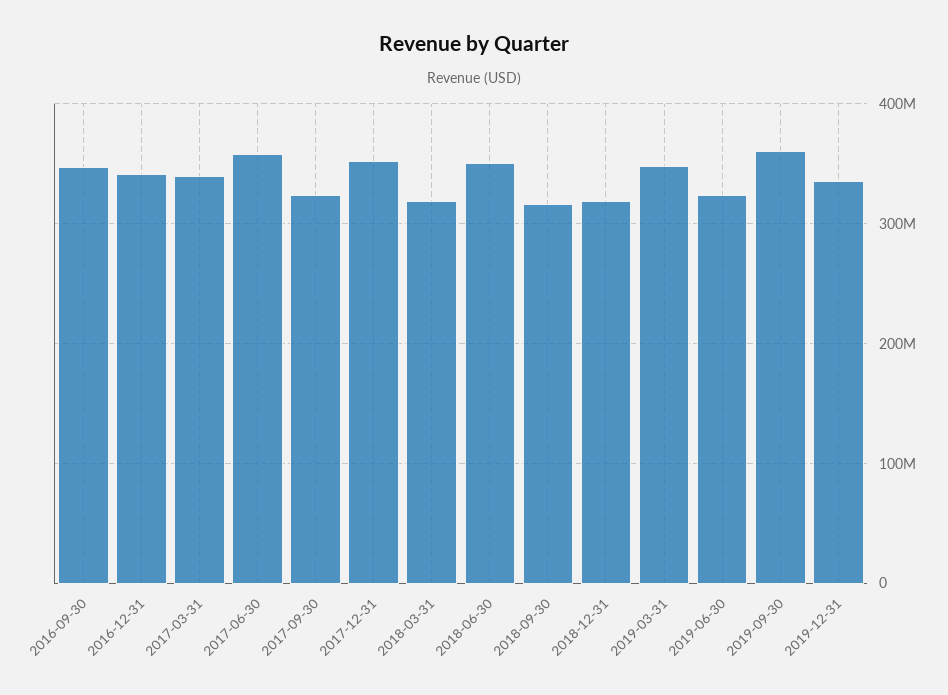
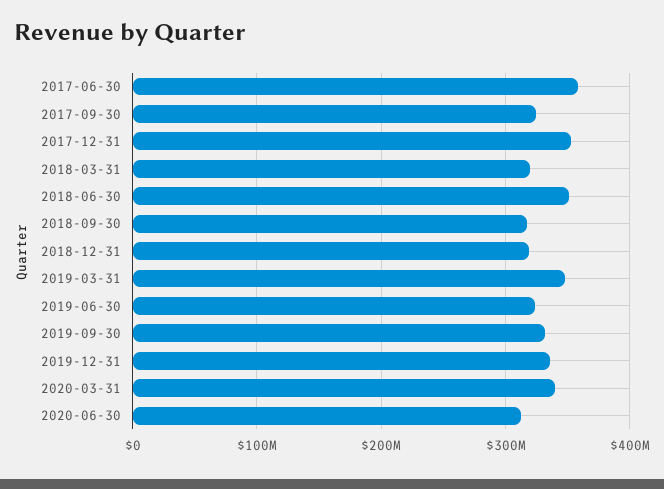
2016-09-30: 350000000 -> none
2016-12-31: 340000000 -> none
2017-03-31: 340000000 -> none
2019-09-30: 360000000 -> 330000000
2020-03-31: none -> 340000000
2020-06-30: none -> 310000000

